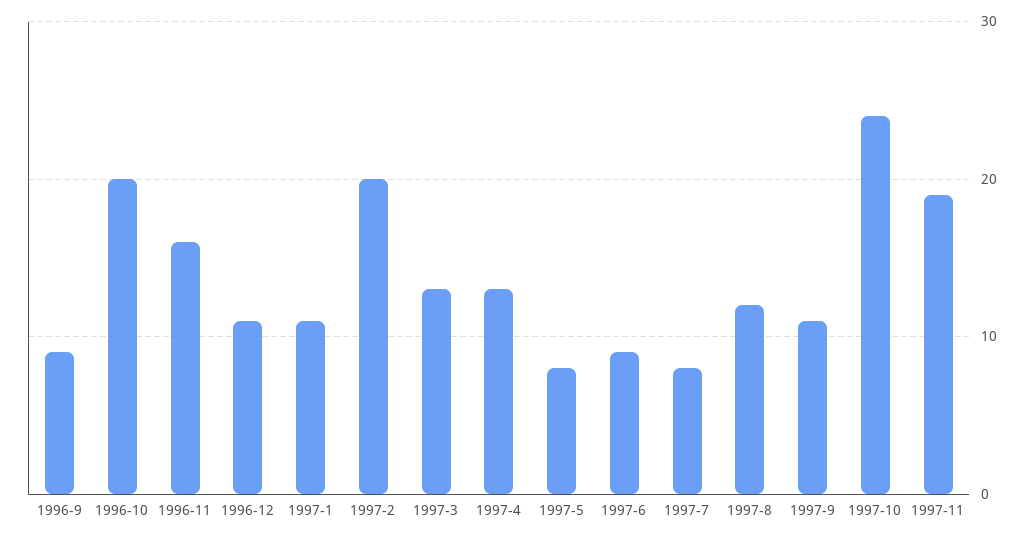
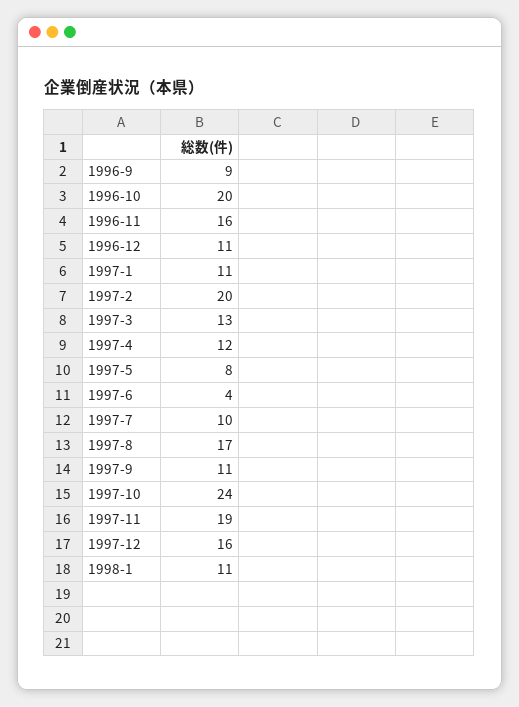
1997-4: 13 -> 12
1997-6: 9 -> 4
1997-7: 8 -> 10
1997-8: 12 -> 17
1997-12: none -> 16
1998-1: none -> 11

